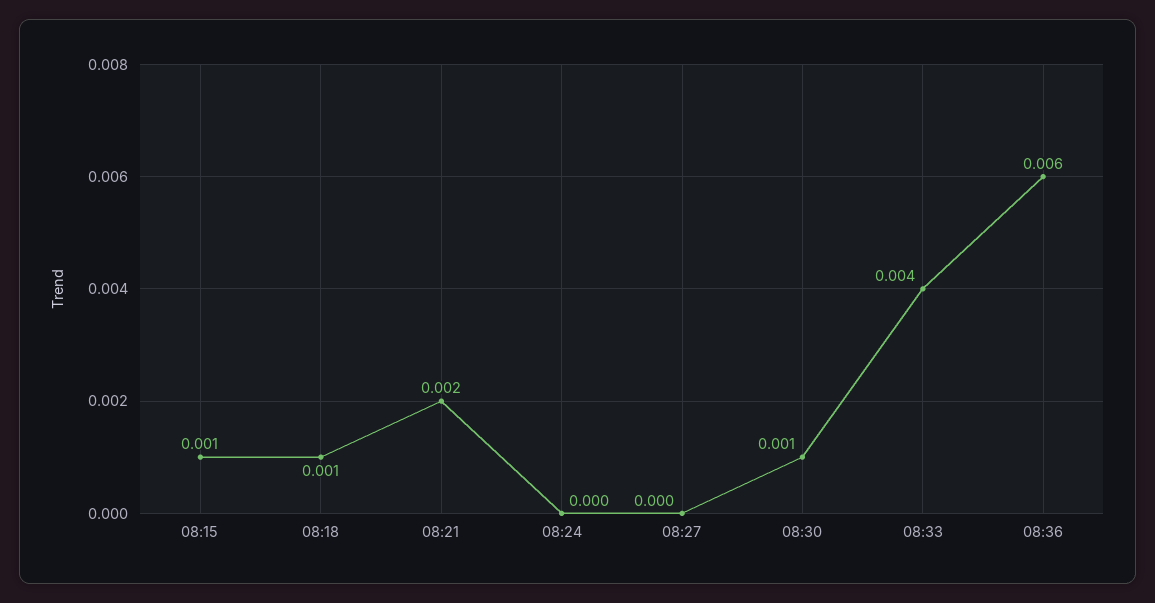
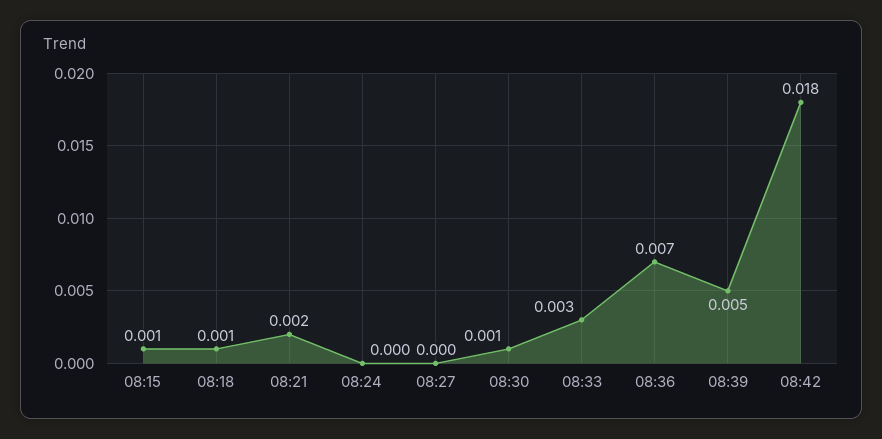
08:33: 0.004 -> 0.003
08:36: 0.006 -> 0.007
08:39: none -> 0.005
08:42: none -> 0.018

